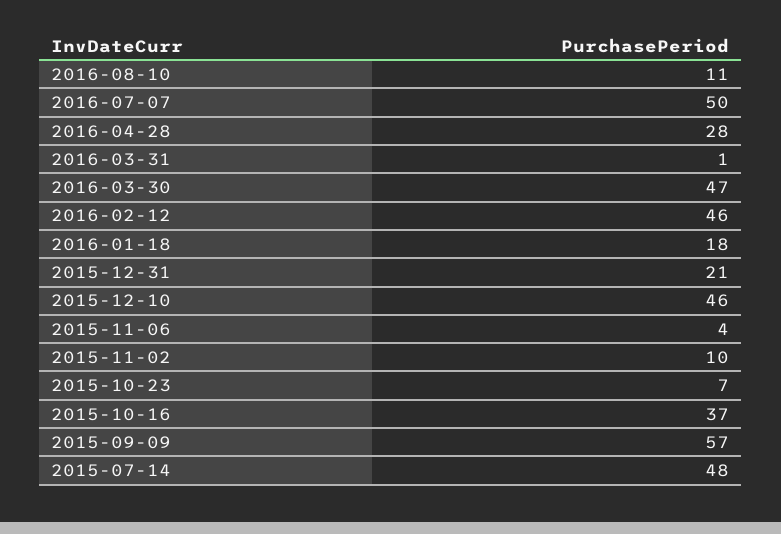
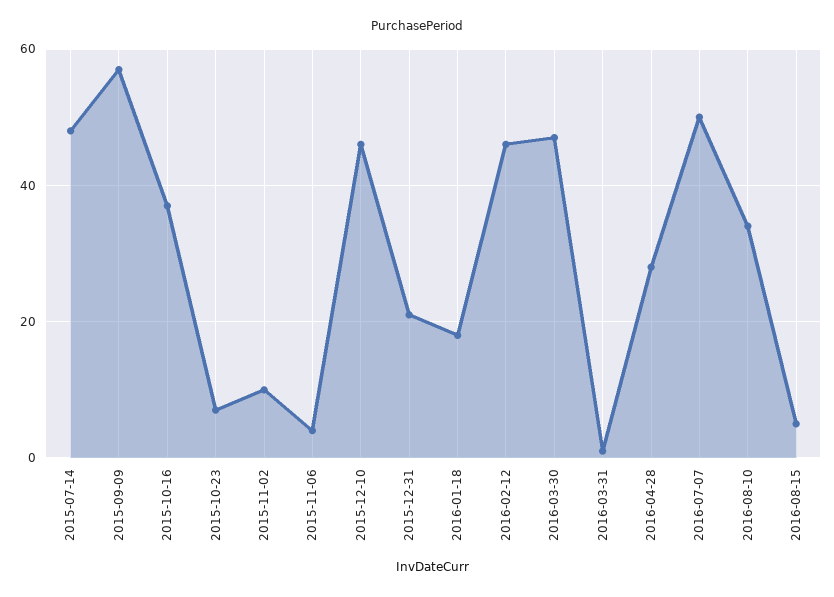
2016-08-10: 11 -> 35
2016-08-15: none -> 5

